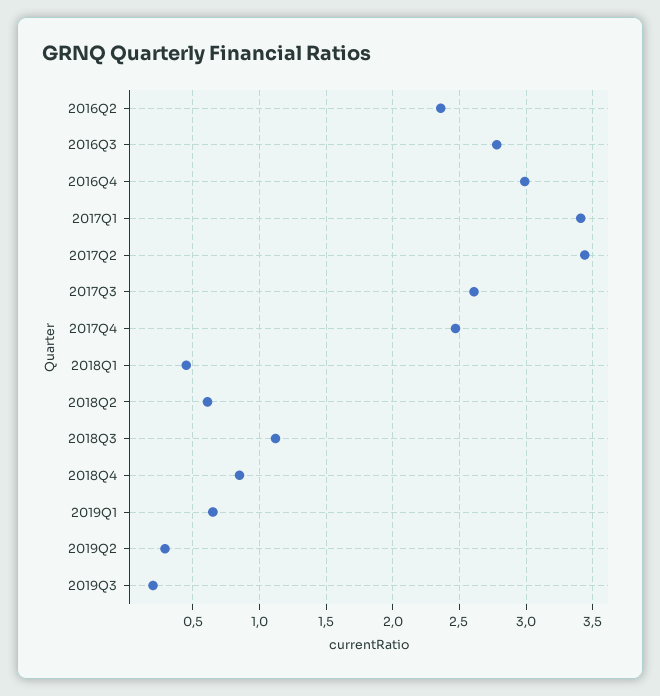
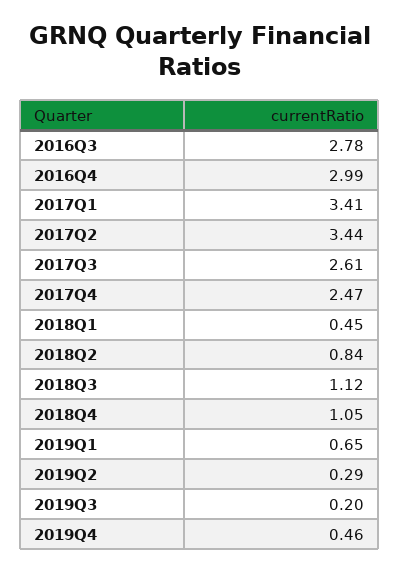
2016Q2: 2.35 -> none
2018Q2: 0.6 -> 0.84
2018Q4: 0.85 -> 1.05
2019Q4: none -> 0.46

